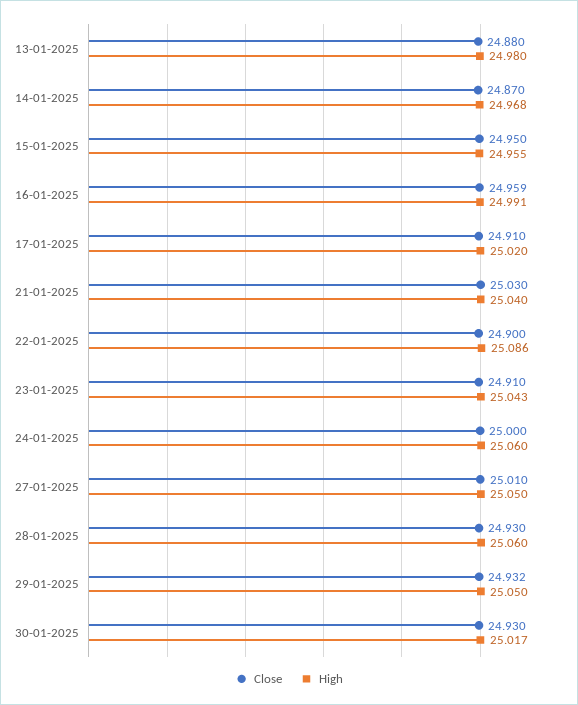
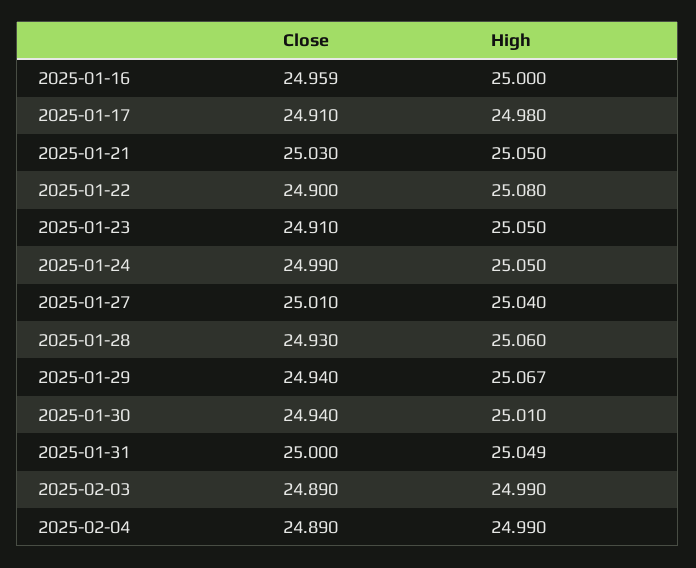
Close, 13-01-2025: 24.88 -> none
High, 13-01-2025: 24.98 -> none
Close, 14-01-2025: 24.87 -> none
High, 14-01-2025: 24.968 -> none
Close, 15-01-2025: 24.95 -> none
High, 15-01-2025: 24.955 -> none
High, 16-01-2025: 24.991 -> 25
High, 17-01-2025: 25.02 -> 24.98
High, 21-01-2025: 25.04 -> 25.05
High, 22-01-2025: 25.086 -> 25.08
High, 23-01-2025: 25.043 -> 25.05
Close, 24-01-2025: 25 -> 24.99
High, 24-01-2025: 25.06 -> 25.05
High, 27-01-2025: 25.05 -> 25.04
Close, 29-01-2025: 24.932 -> 24.94
High, 29-01-2025: 25.05 -> 25.067
Close, 30-01-2025: 24.93 -> 24.94
High, 30-01-2025: 25.017 -> 25.01
Close, 2025-01-31: none -> 25
High, 2025-01-31: none -> 25.049
Close, 2025-02-03: none -> 24.89
High, 2025-02-03: none -> 24.99
Close, 2025-02-04: none -> 24.89
High, 2025-02-04: none -> 24.99

